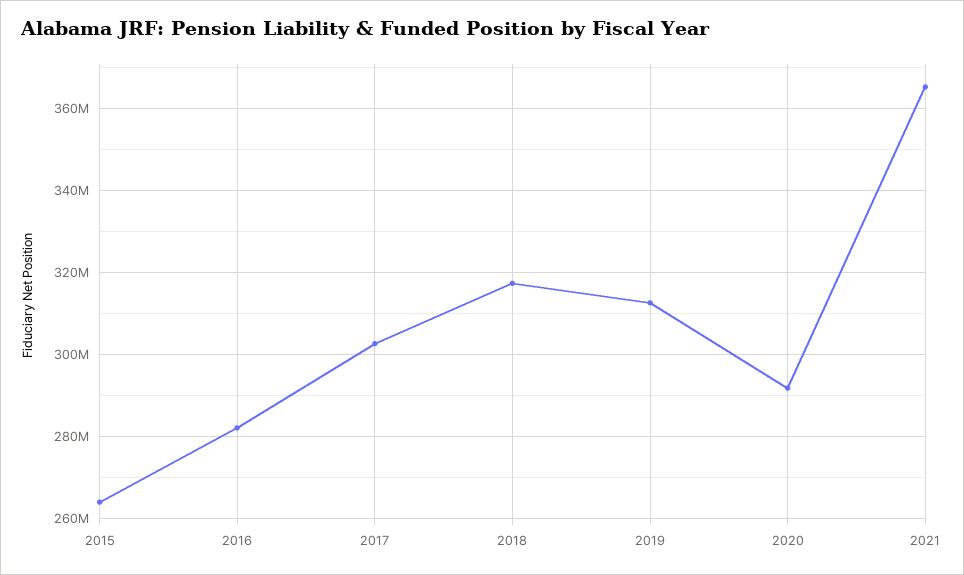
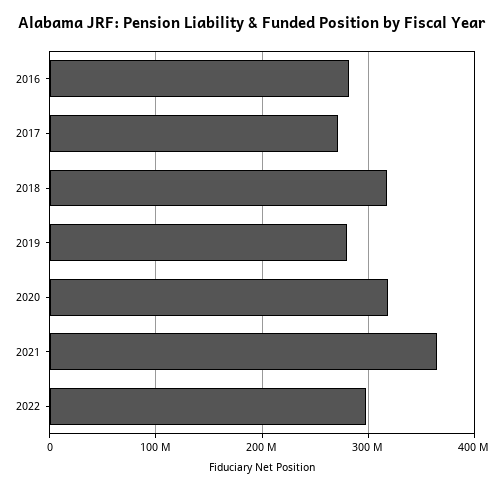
2015: 264000000 -> none
2017: 302000000 -> 270000000
2019: 312000000 -> 280000000
2020: 292000000 -> 320000000
2022: none -> 300000000

